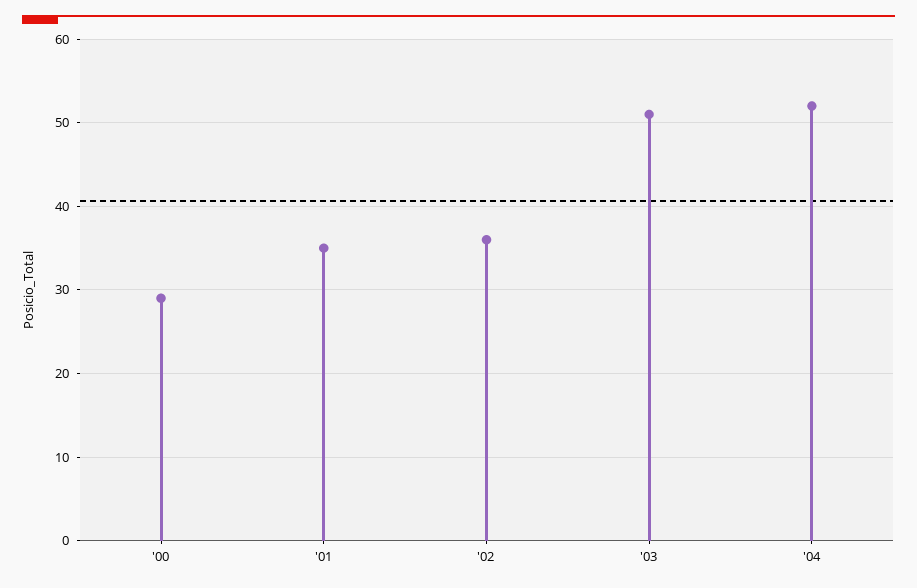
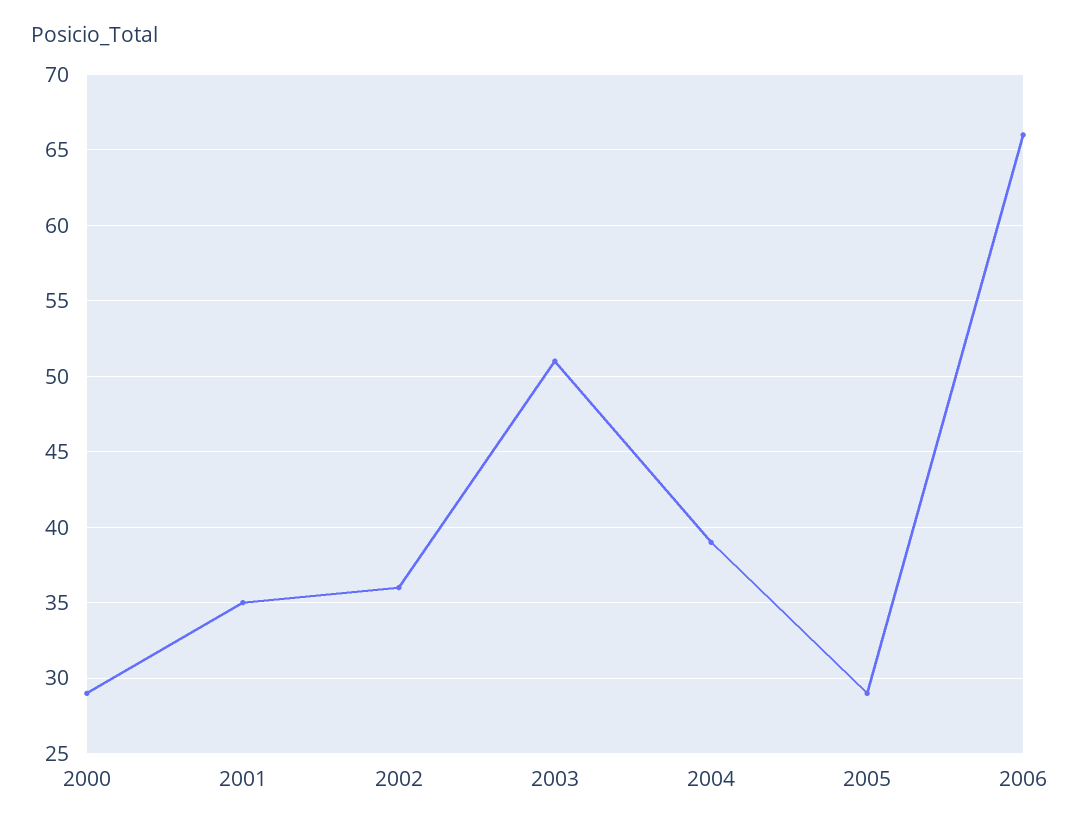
'04: 52 -> 39
2005: none -> 29
2006: none -> 66

